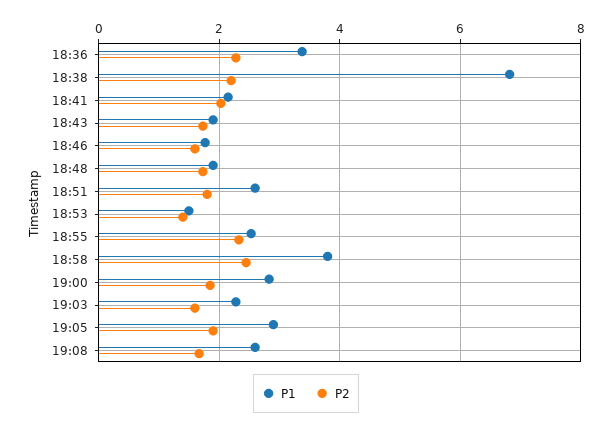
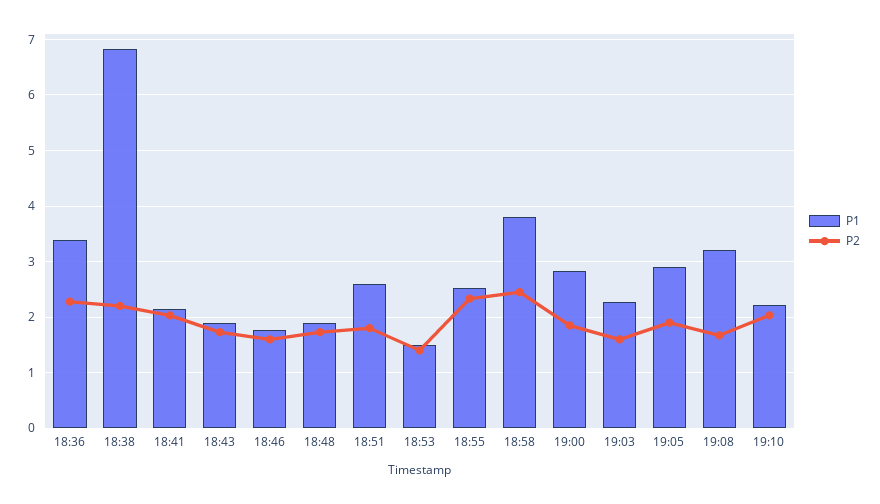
P1, 19:08: 2.6 -> 3.2
P1, 19:10: none -> 2.2
P2, 19:10: none -> 2

